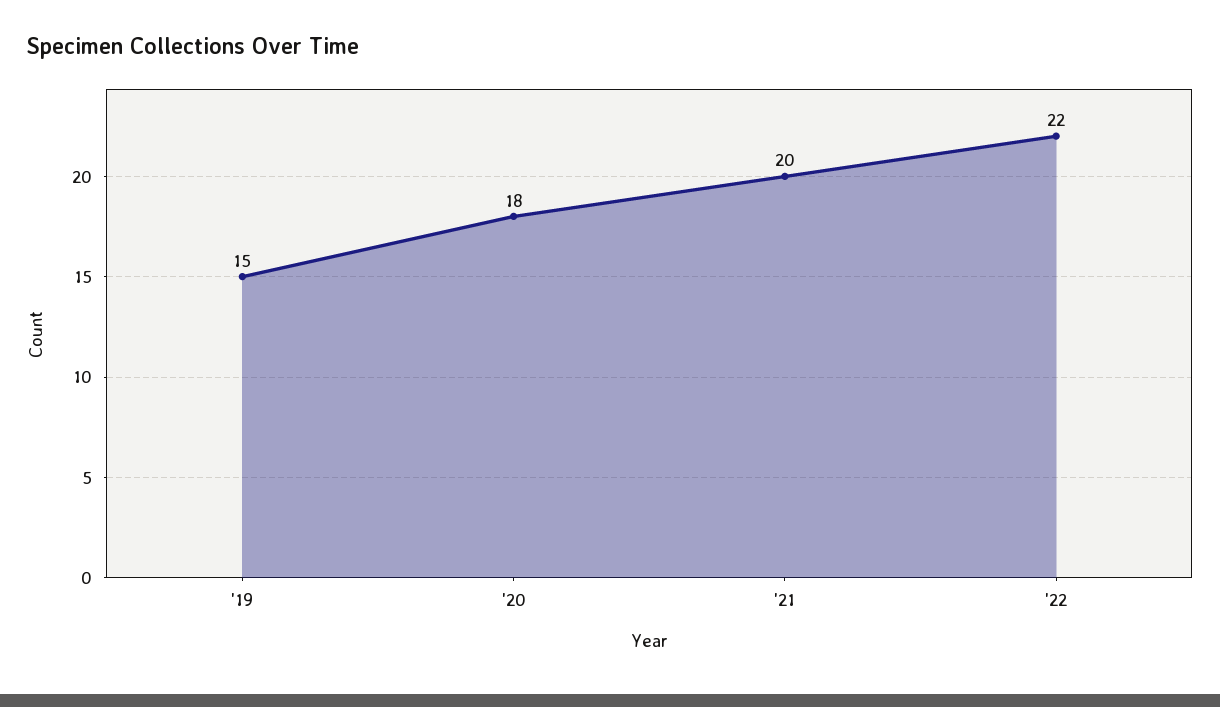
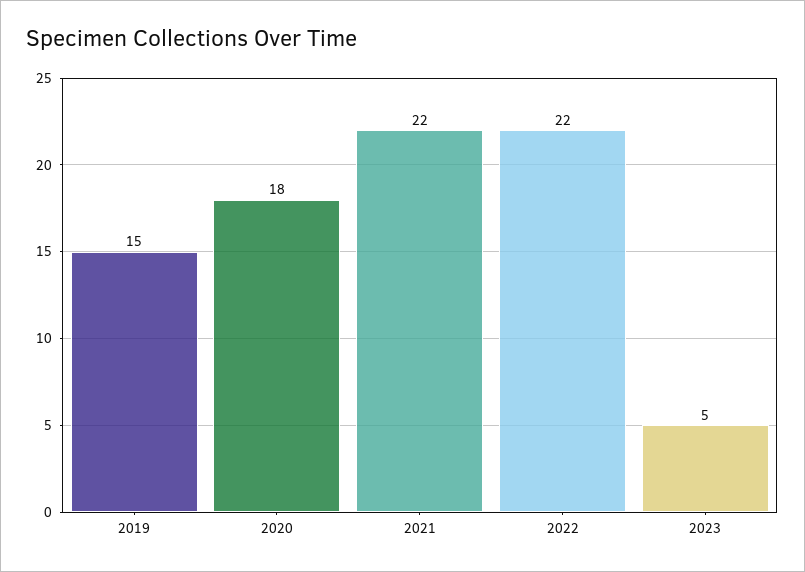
'21: 20 -> 22
2023: none -> 5

